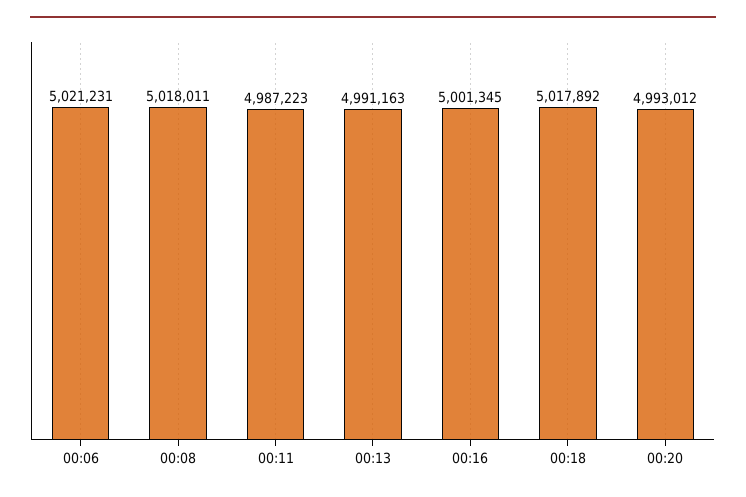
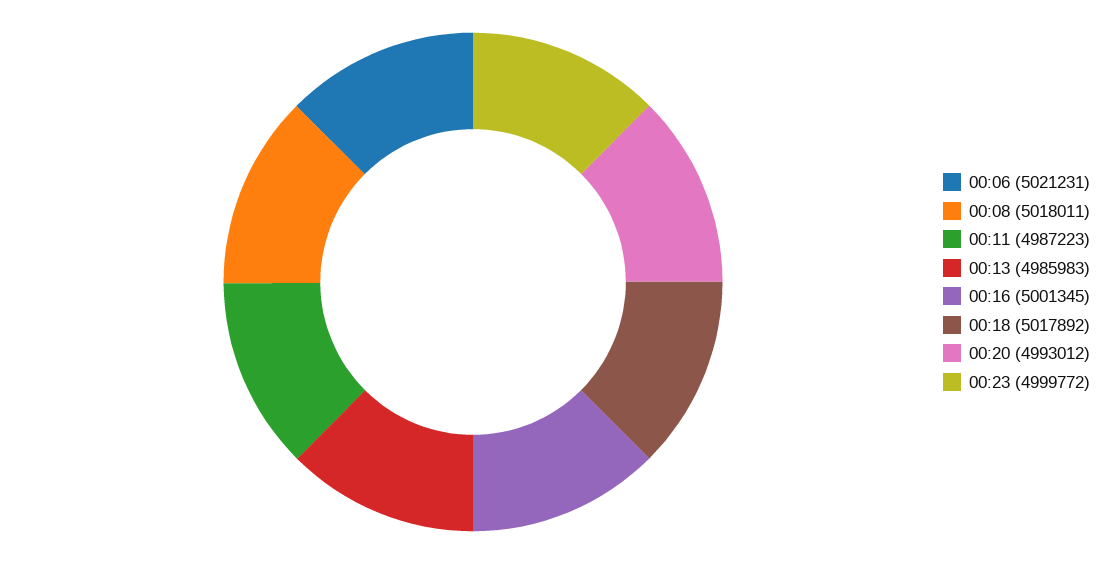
00:13: 4991163 -> 4985983
00:23: none -> 4999772

